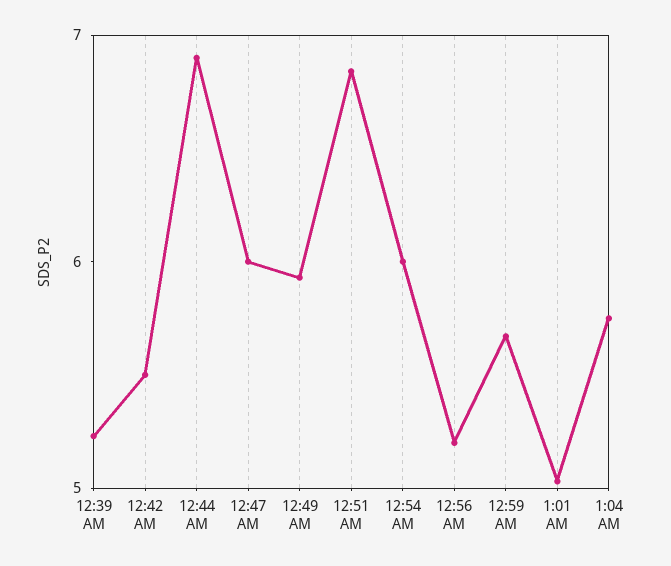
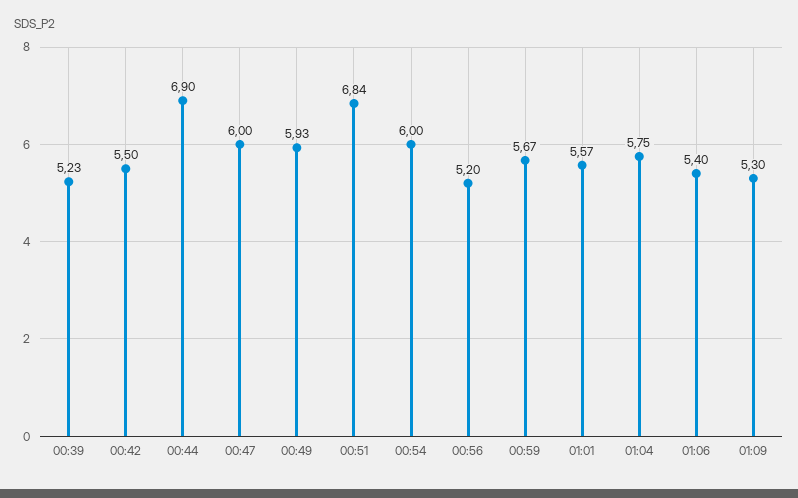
1:01 AM: 5 -> 5.57
01:06: none -> 5.4
01:09: none -> 5.3

